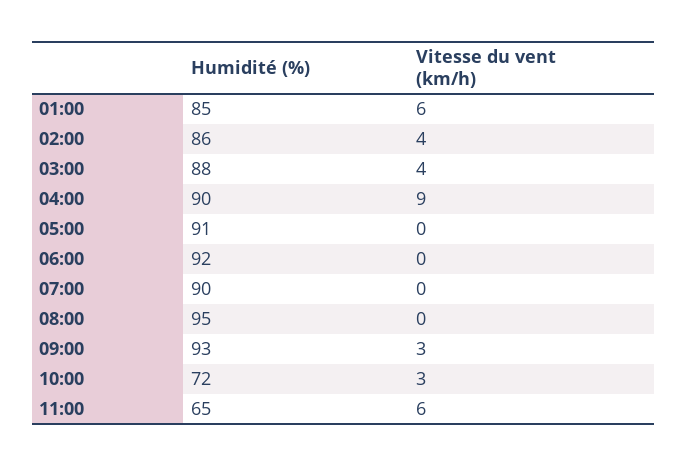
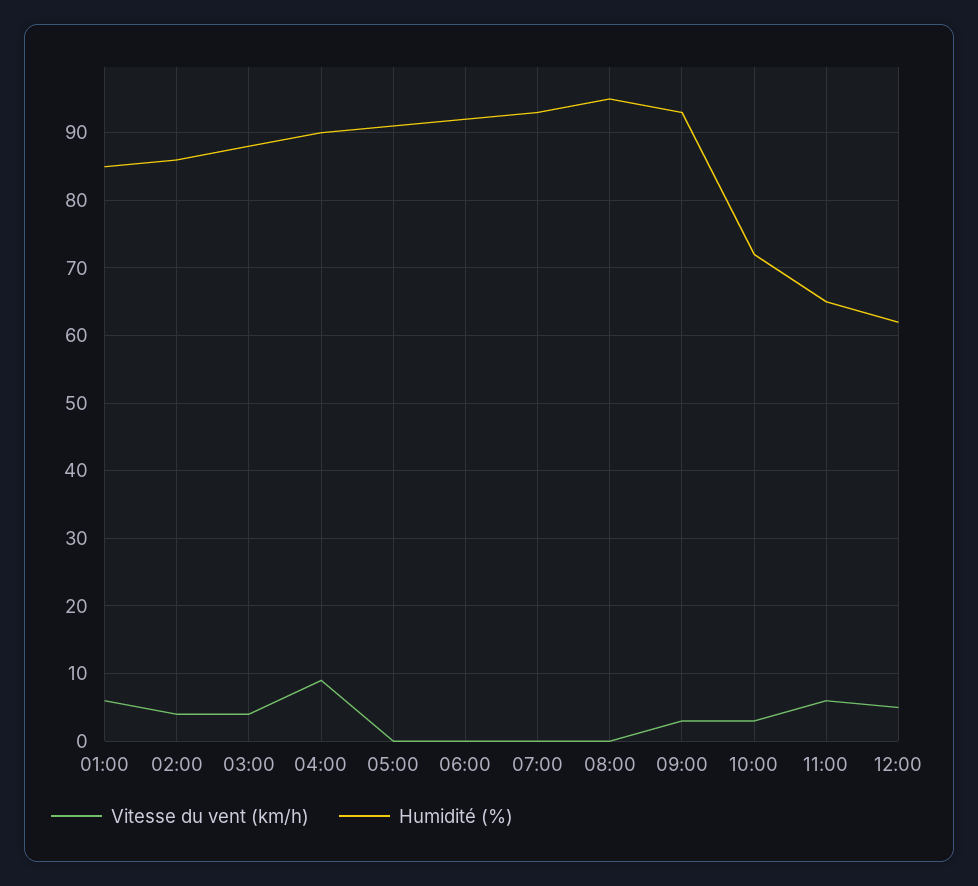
Humidité (%), 07:00: 90 -> 93
Vitesse du vent (km/h), 12:00: none -> 5
Humidité (%), 12:00: none -> 62

